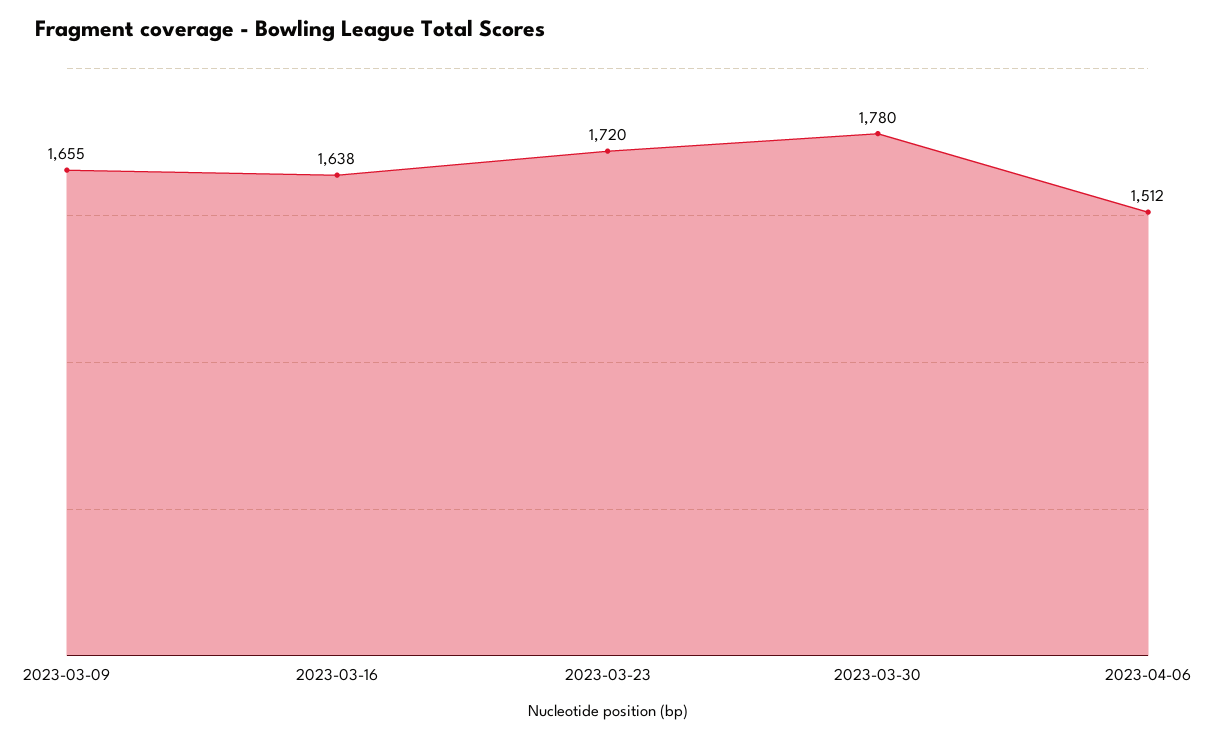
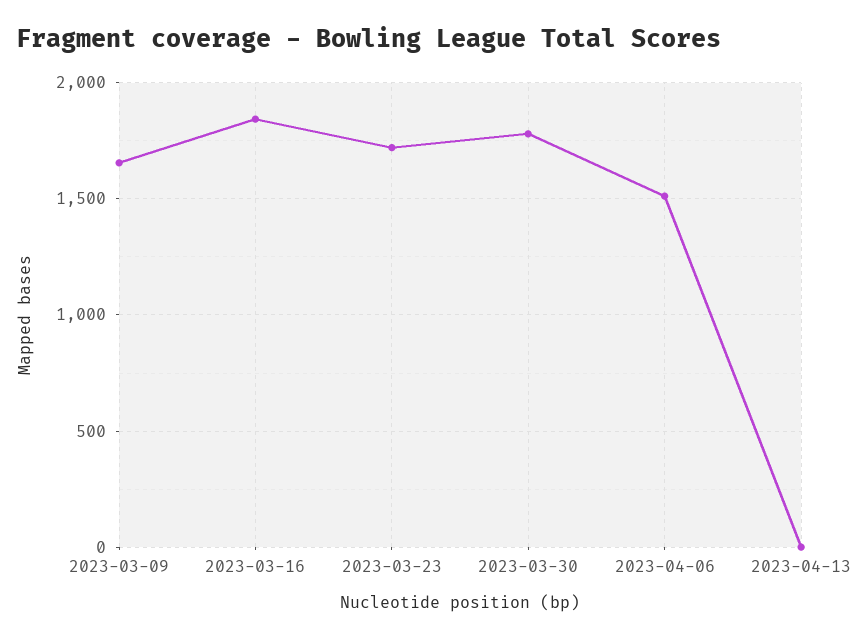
2023-03-16: 1638 -> 1850
2023-04-13: none -> 0

